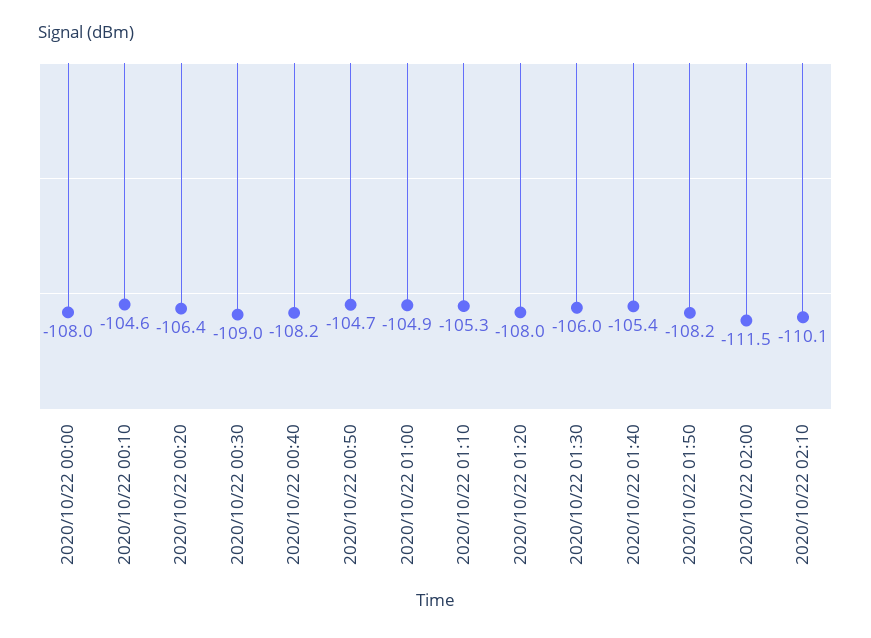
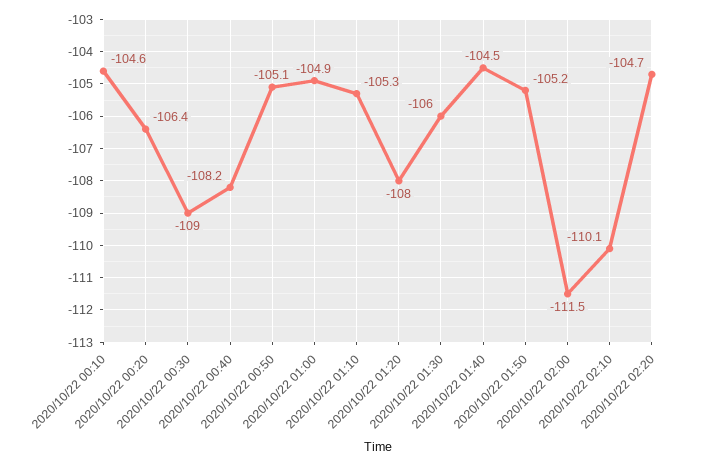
2020/10/22 00:00: -108 -> none
2020/10/22 00:50: -104.7 -> -105.1
2020/10/22 01:40: -105.4 -> -104.5
2020/10/22 01:50: -108.2 -> -105.2
2020/10/22 02:20: none -> -104.7

